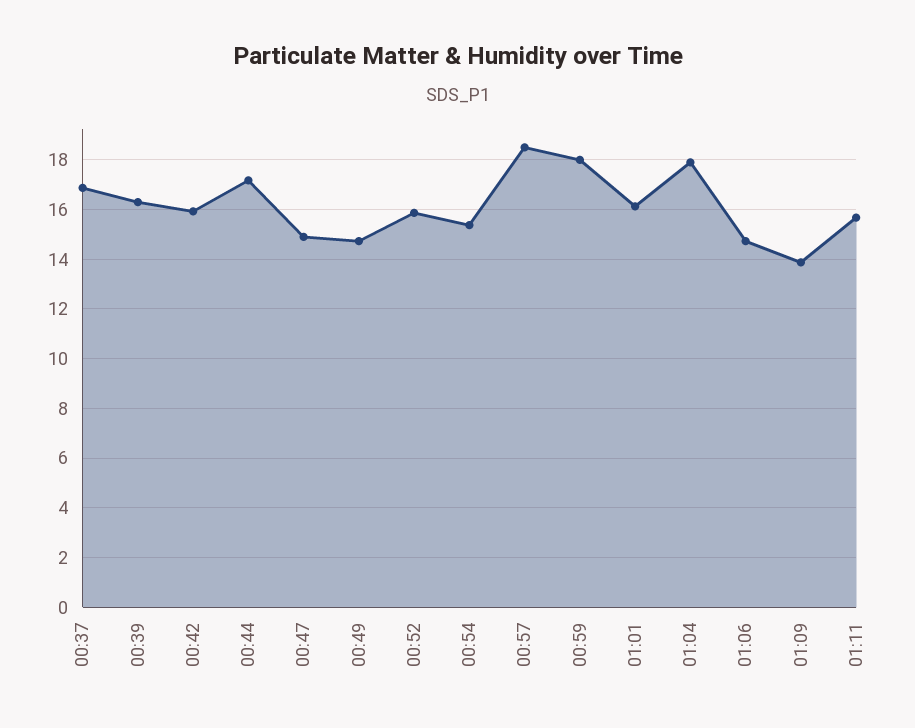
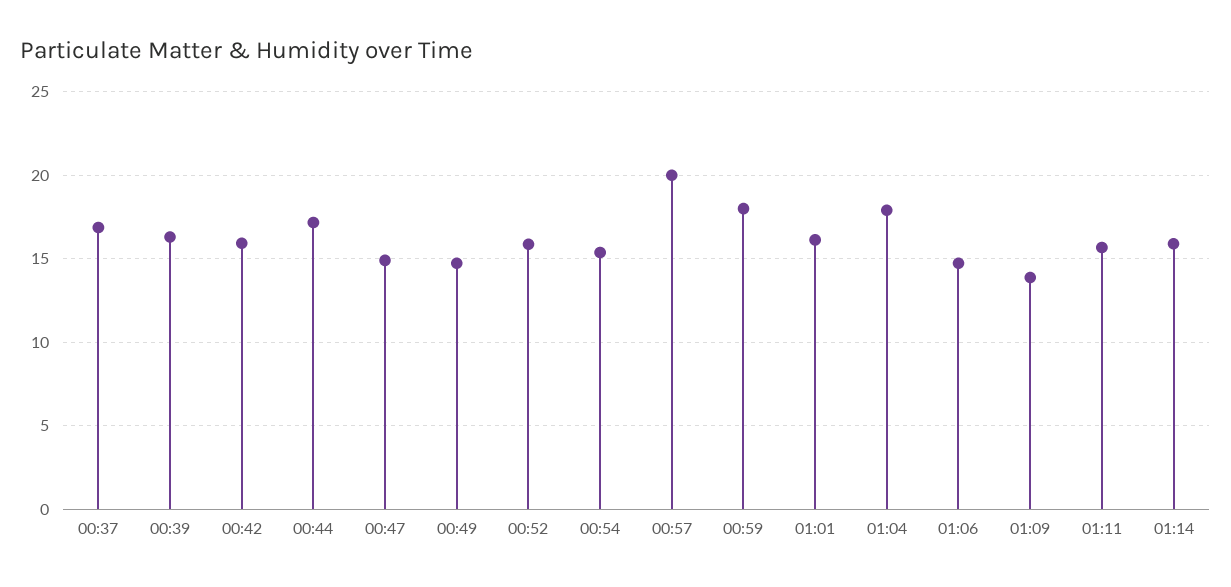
00:57: 18.5 -> 20
01:14: none -> 16

